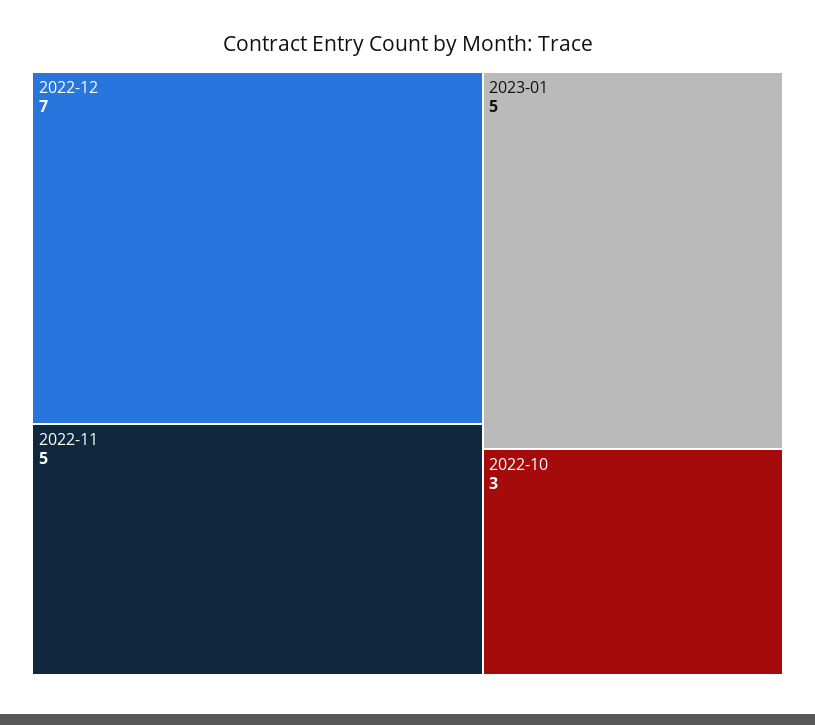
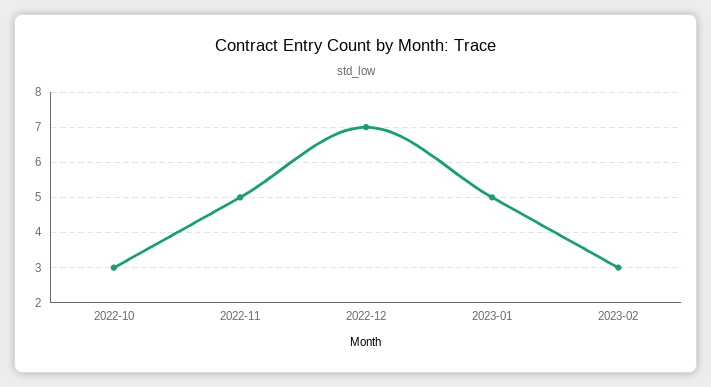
2023-02: none -> 3

